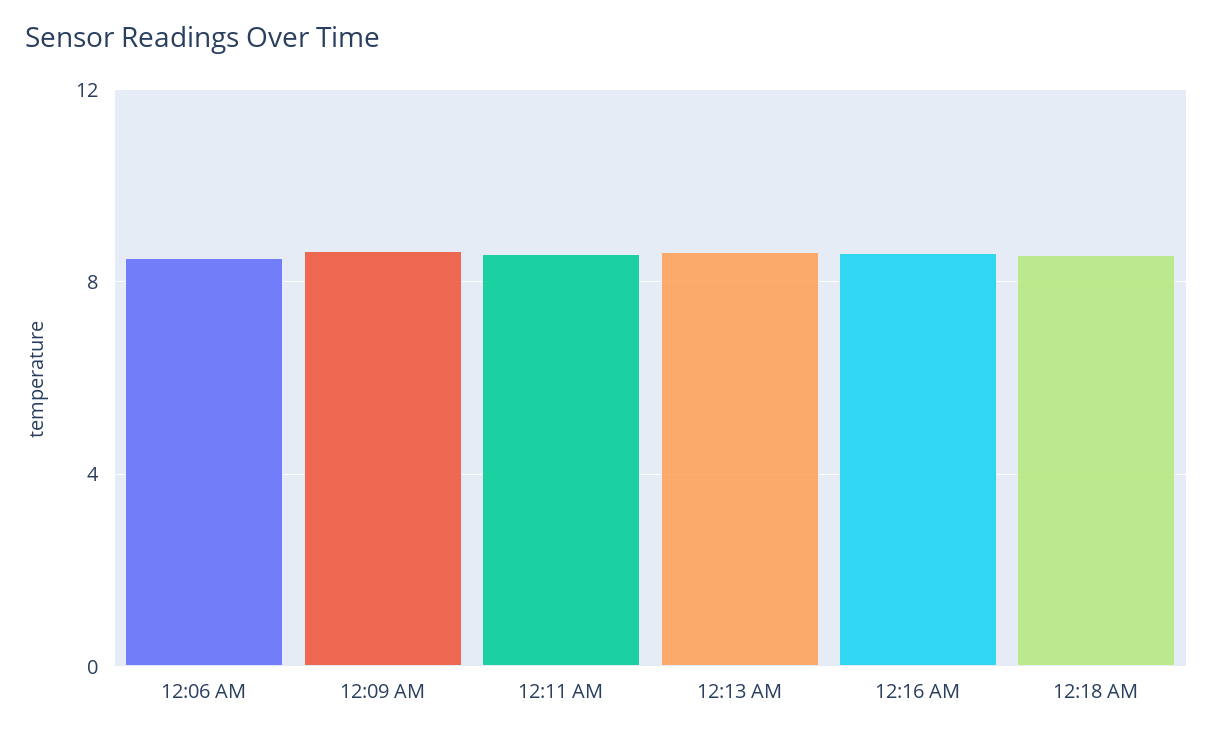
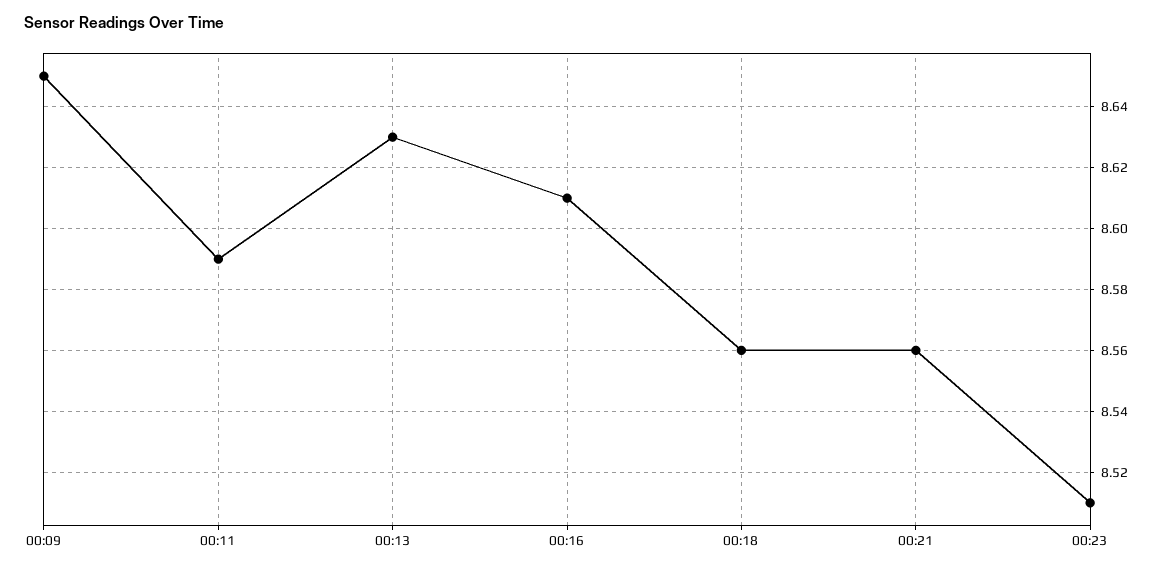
12:06 AM: 8.5 -> none
00:21: none -> 8.56
00:23: none -> 8.51

